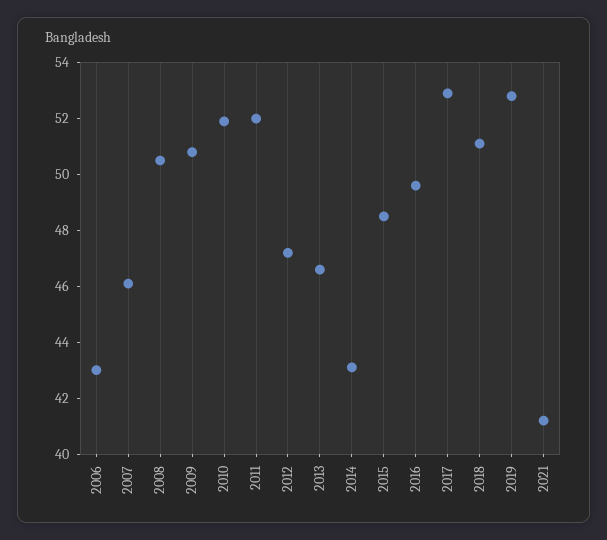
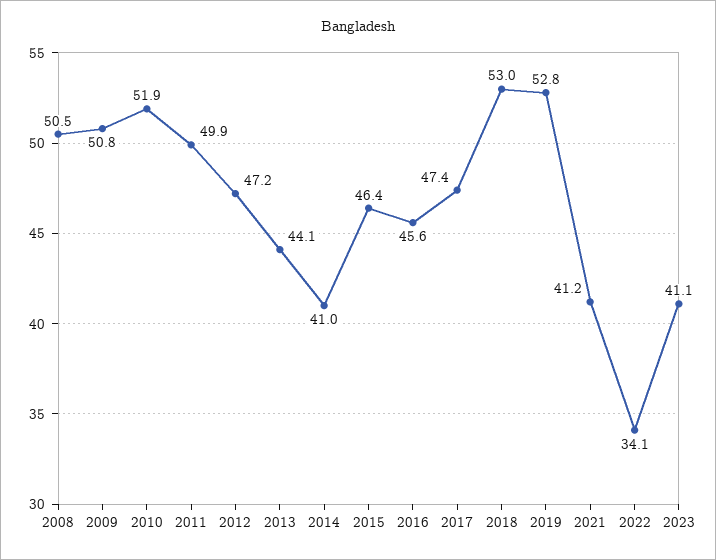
2006: 43 -> none
2007: 46 -> none
2011: 52 -> 49.9
2013: 46.5 -> 44.1
2014: 43 -> 41
2015: 48.5 -> 46.4
2016: 49.5 -> 45.6
2017: 53 -> 47.4
2018: 51 -> 53
2022: none -> 34.1
2023: none -> 41.1

